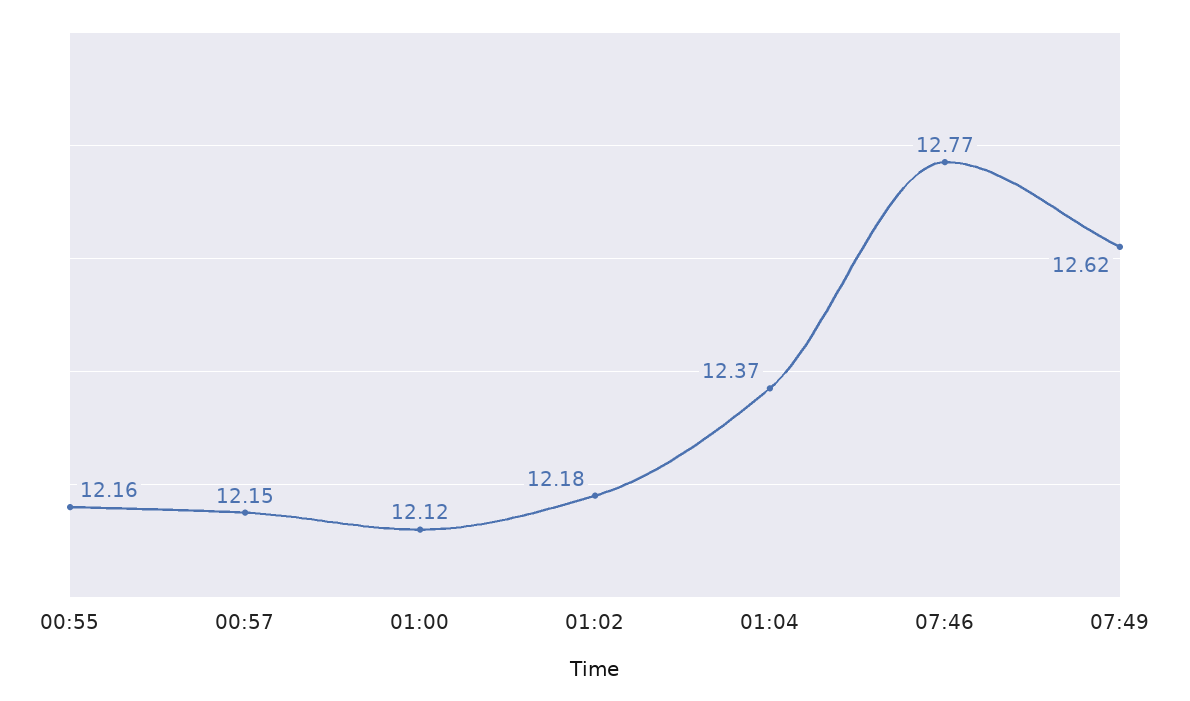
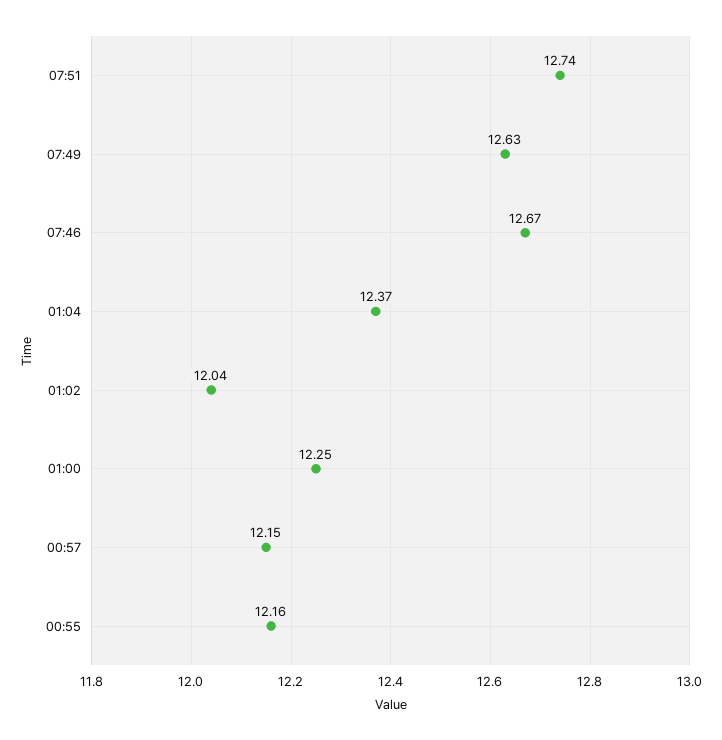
01:00: 12.12 -> 12.25
01:02: 12.18 -> 12.04
07:46: 12.77 -> 12.67
07:49: 12.62 -> 12.63
07:51: none -> 12.74

